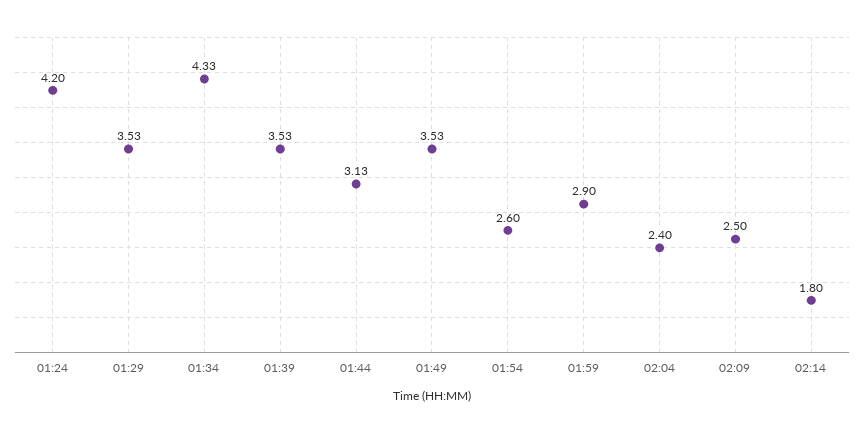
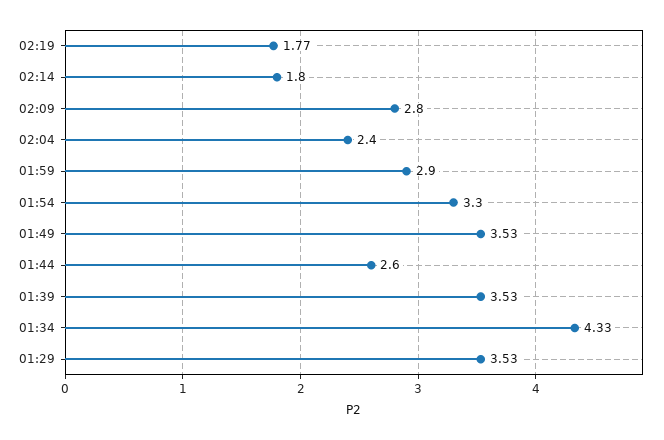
01:24: 4.2 -> none
01:44: 3.13 -> 2.6
01:54: 2.6 -> 3.3
02:09: 2.5 -> 2.8
02:19: none -> 1.77

